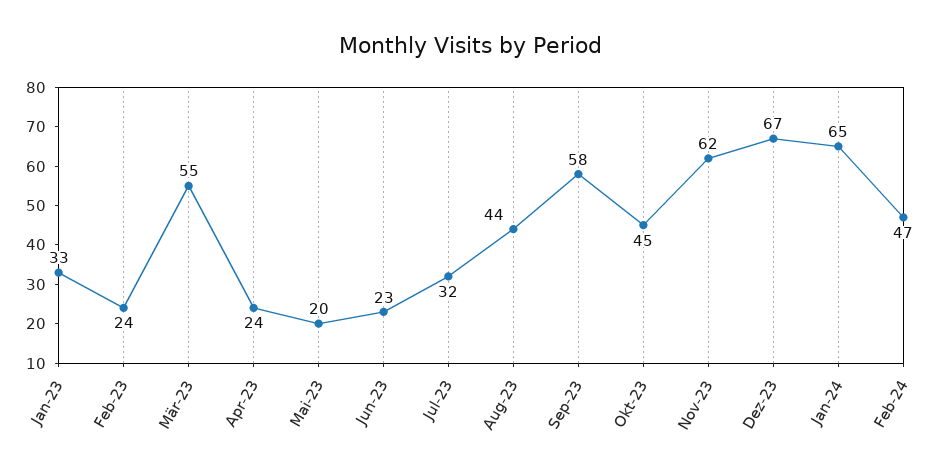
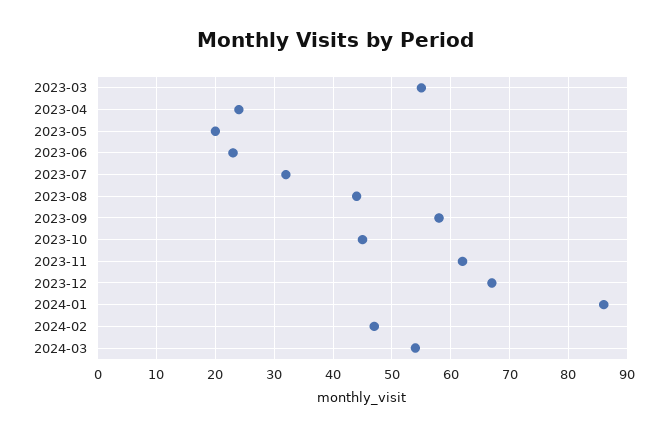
Jan-23: 33 -> none
Feb-23: 24 -> none
Jan-24: 65 -> 85
2024-03: none -> 55

